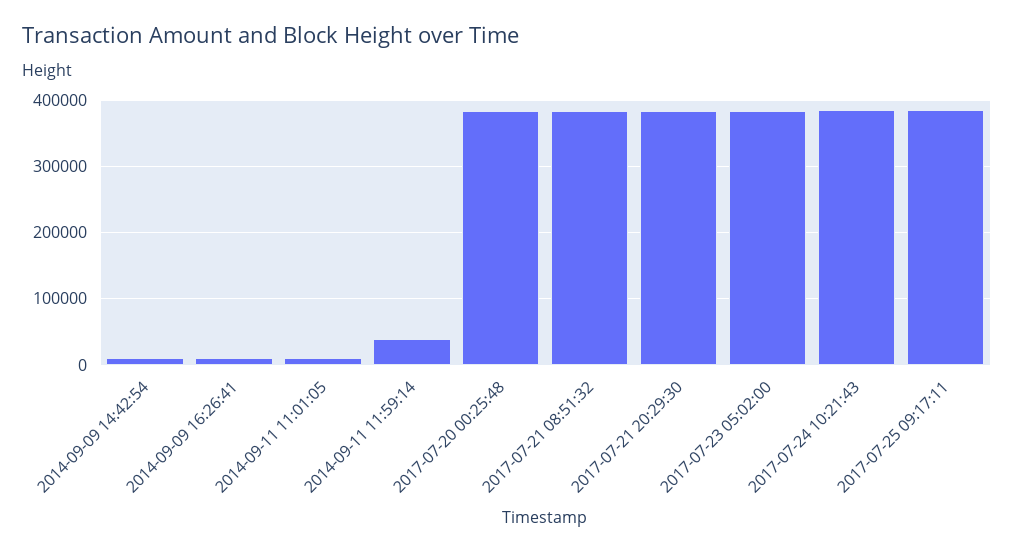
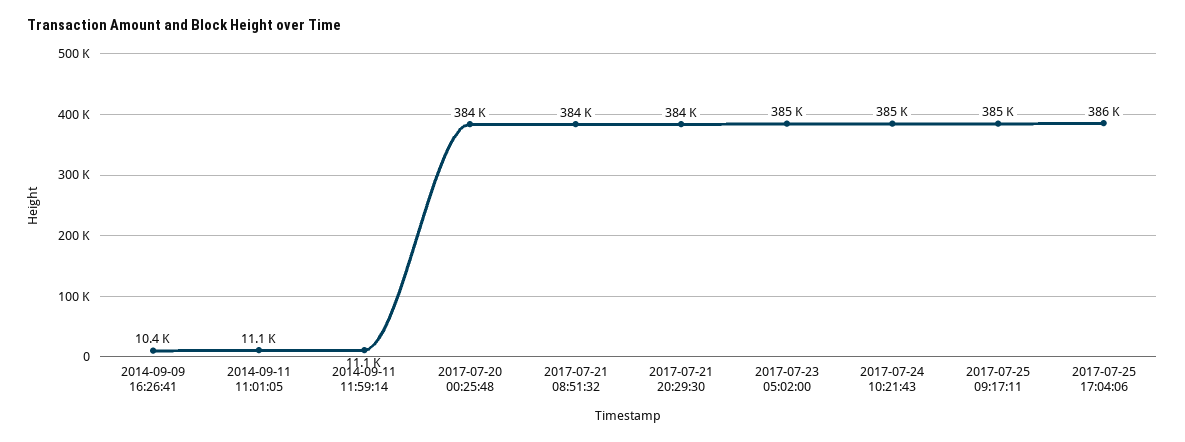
2014-09-09 14:42:54: 10000 -> none
2014-09-11 11:59:14: 40000 -> 11100
2017-07-25 17:04:06: none -> 386000

